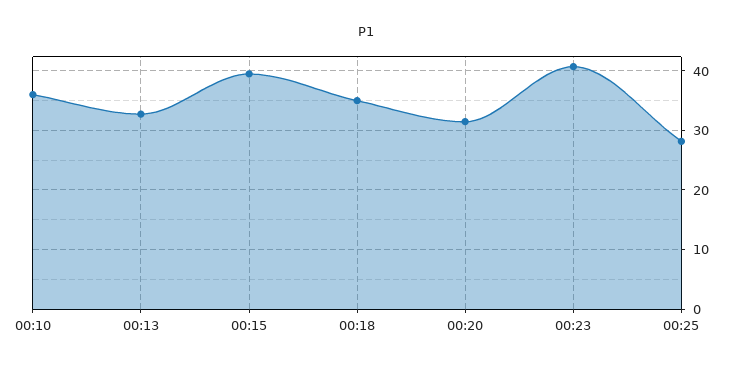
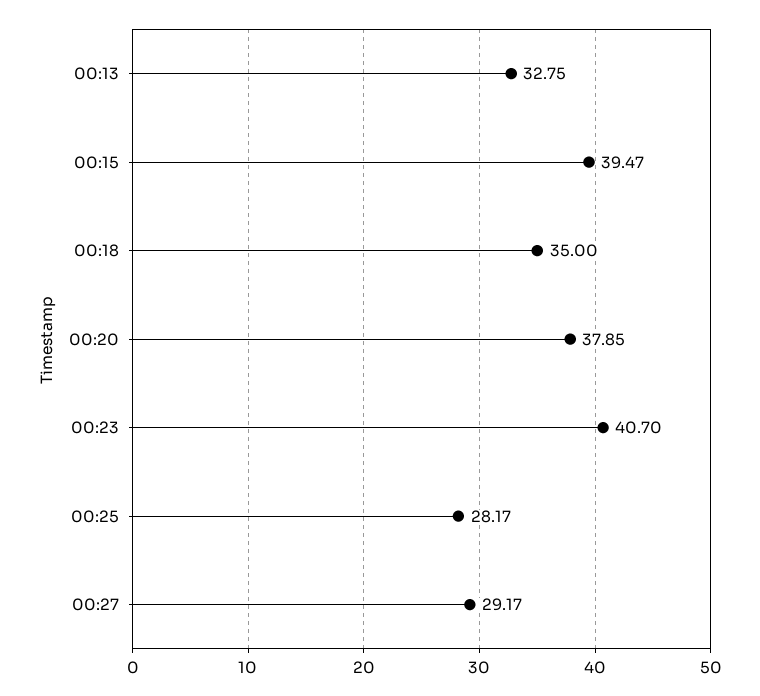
00:10: 36 -> none
00:20: 32 -> 37.85
00:27: none -> 29.17

